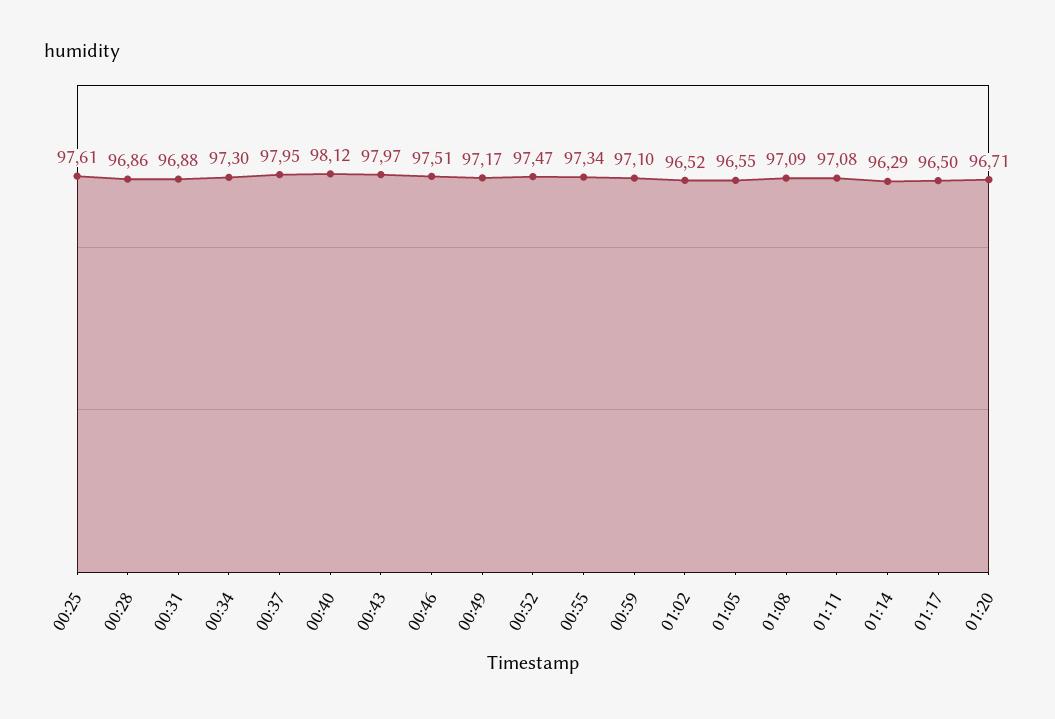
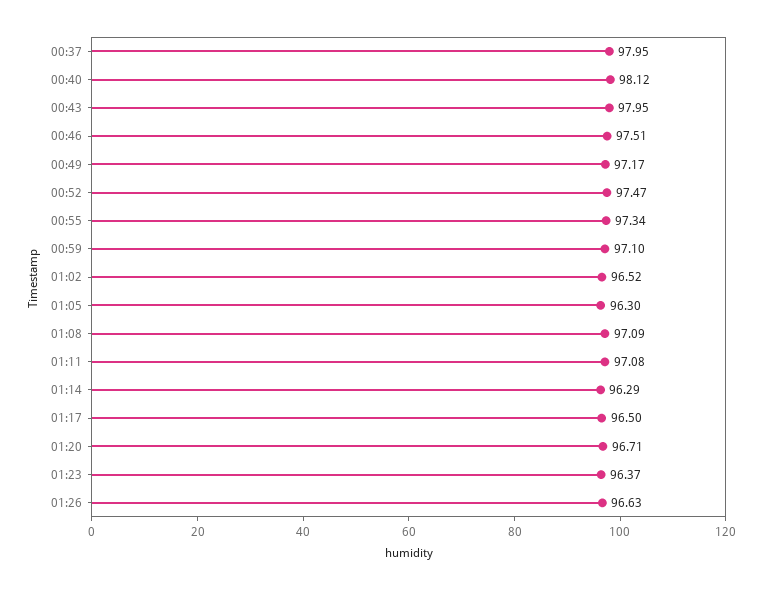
00:25: 97.61 -> none
00:28: 96.86 -> none
00:31: 96.88 -> none
00:34: 97.3 -> none
00:43: 97.97 -> 97.95
01:05: 96.55 -> 96.3
01:23: none -> 96.37
01:26: none -> 96.63

